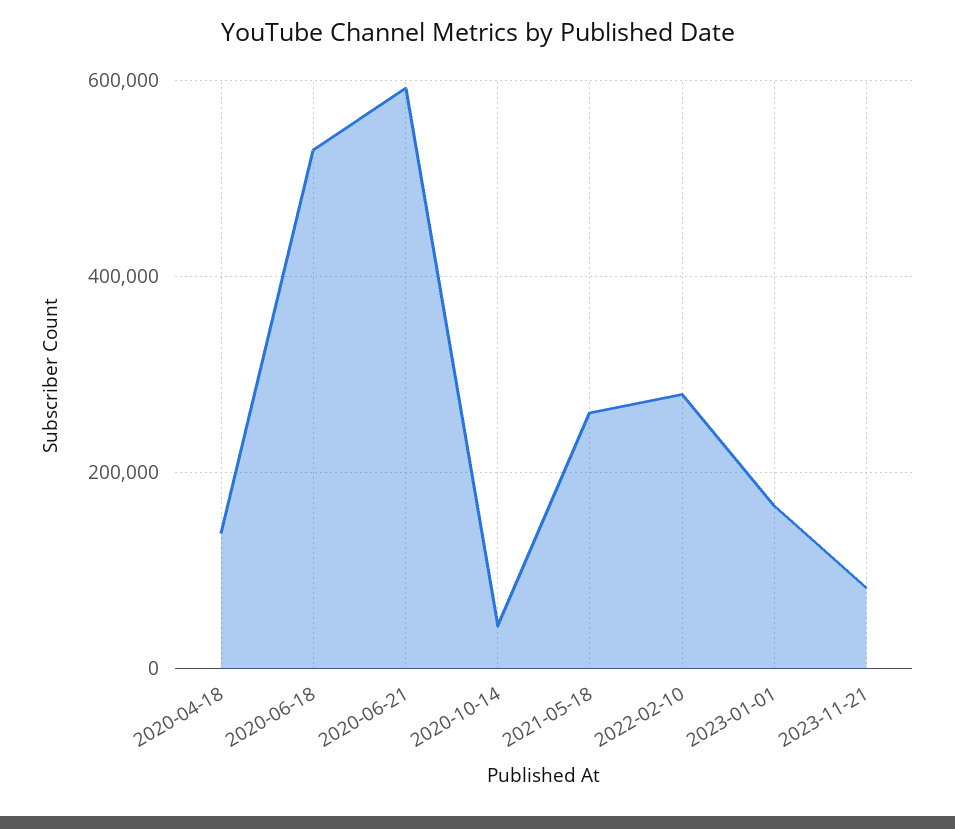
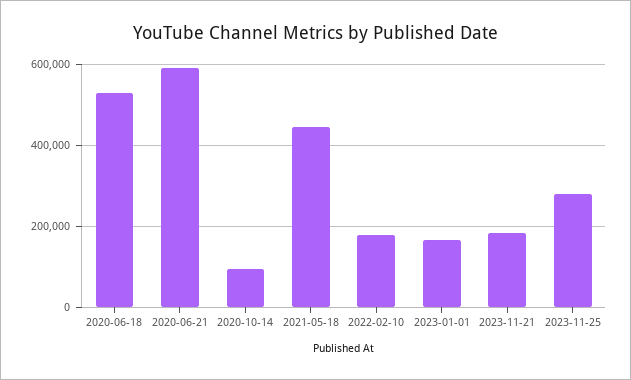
2020-04-18: 140000 -> none
2020-10-14: 40000 -> 100000
2021-05-18: 260000 -> 440000
2022-02-10: 280000 -> 180000
2023-11-21: 80000 -> 180000
2023-11-25: none -> 280000

